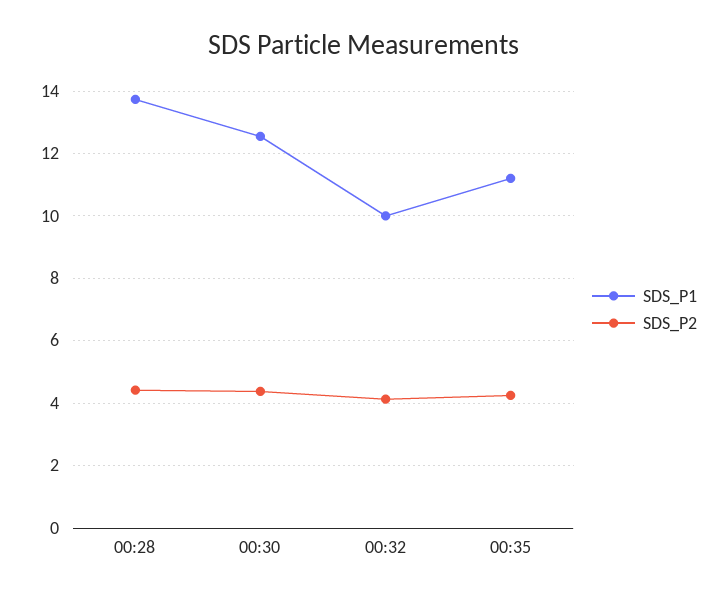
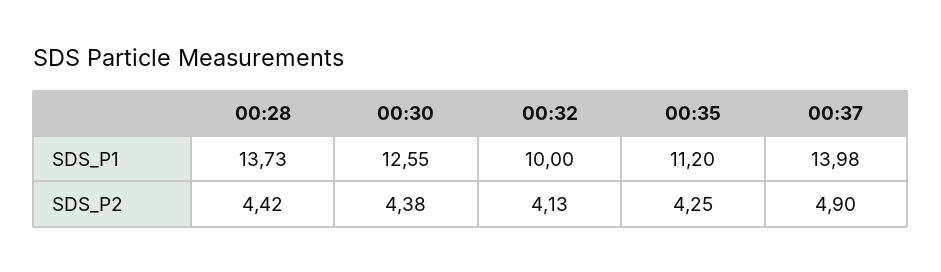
SDS_P1, 00:37: none -> 13.98
SDS_P2, 00:37: none -> 4.9

